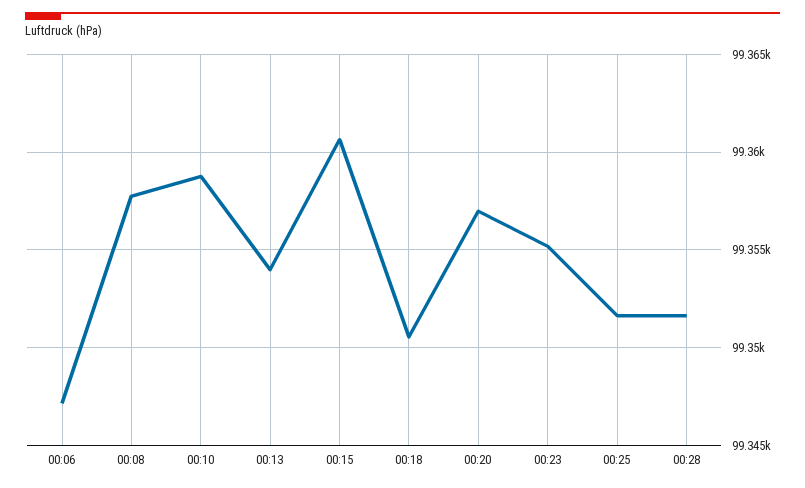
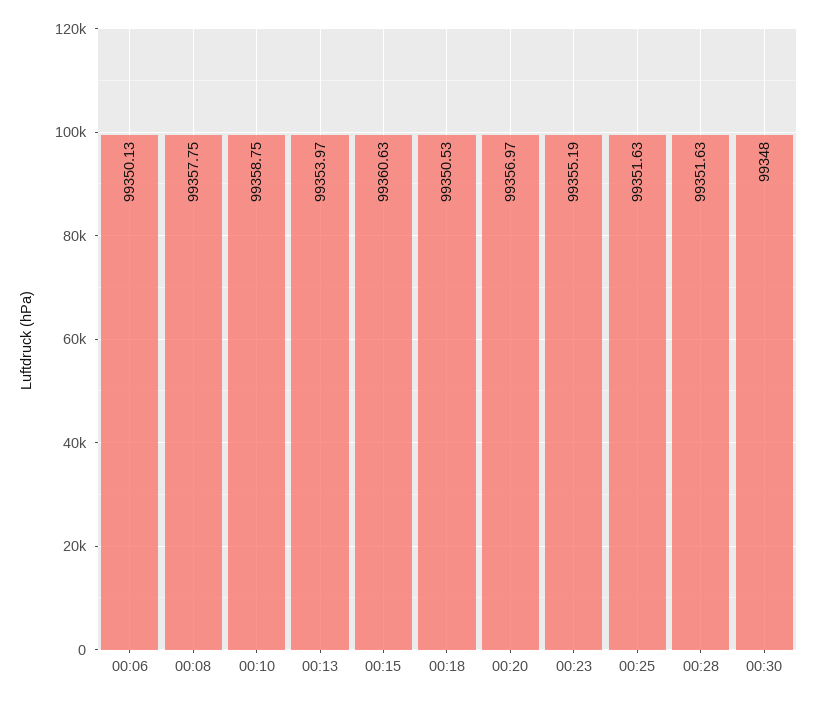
00:06: 99347 -> 99350.13
00:30: none -> 99348

